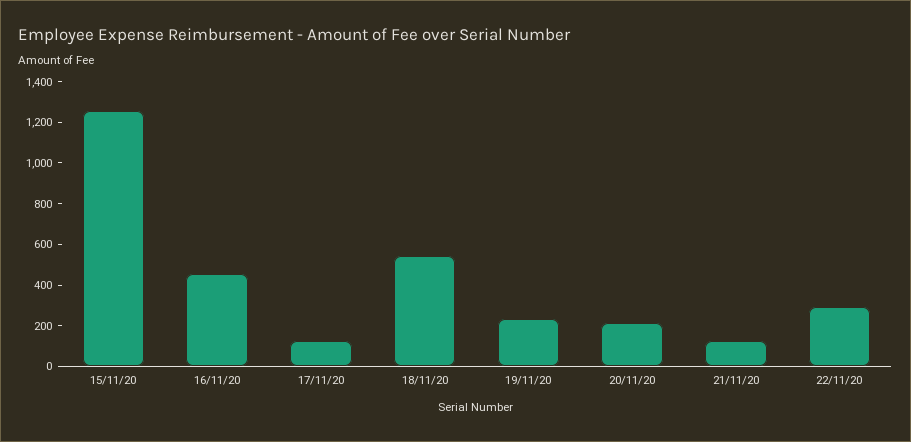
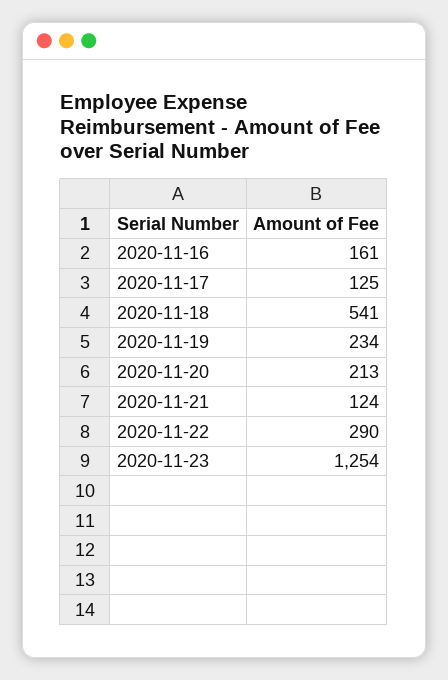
15/11/20: 1250 -> none
16/11/20: 450 -> 161
2020-11-23: none -> 1254

